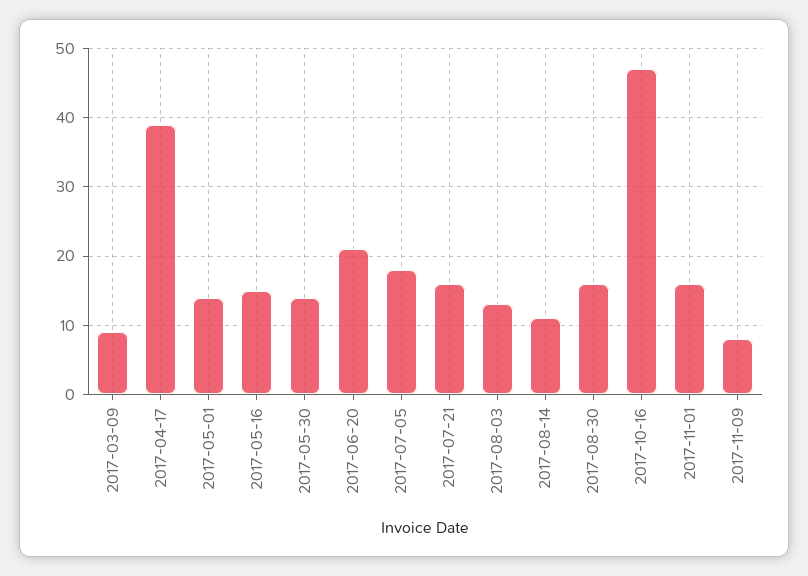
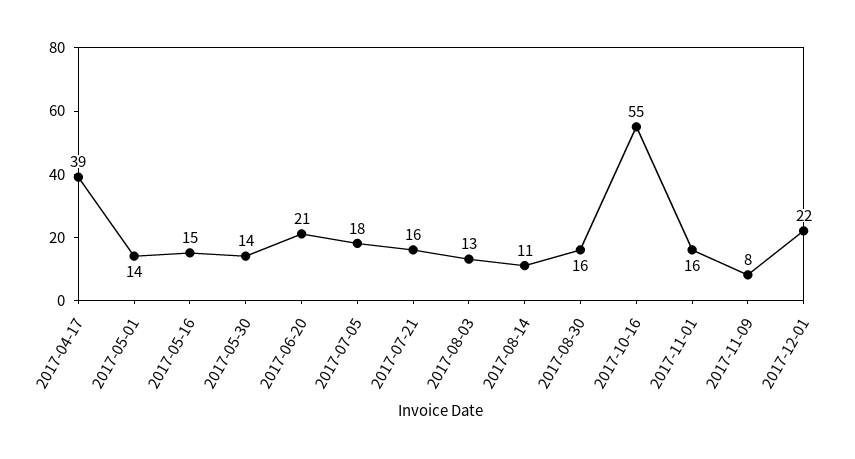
2017-03-09: 9 -> none
2017-10-16: 47 -> 55
2017-12-01: none -> 22

